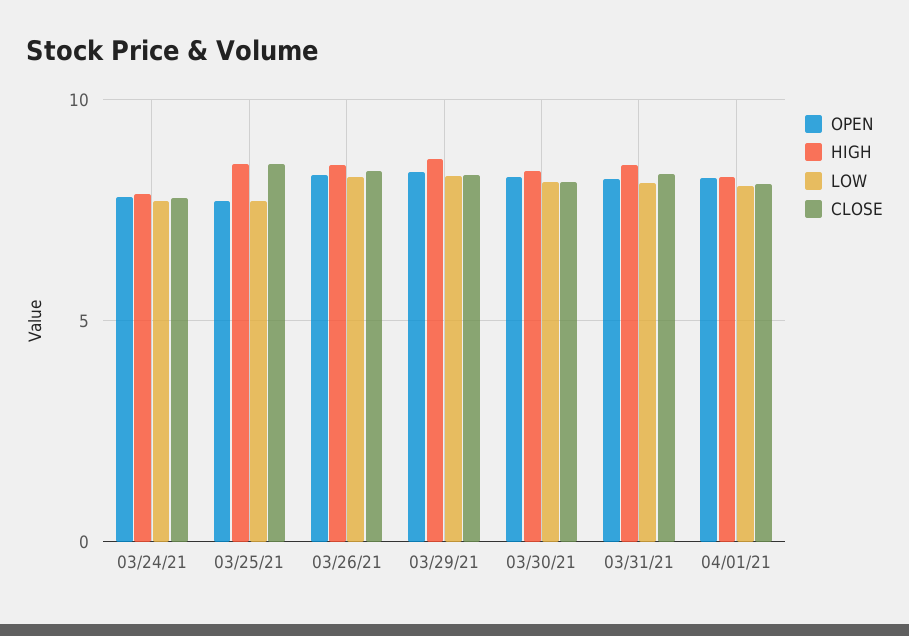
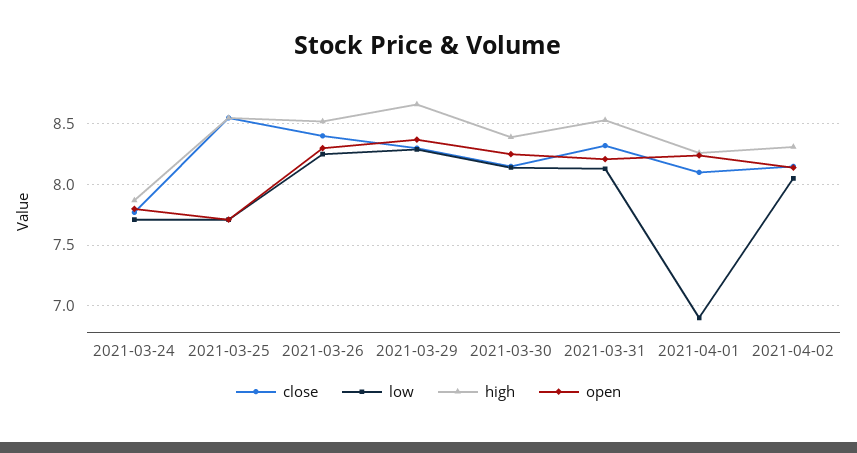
LOW, 04/01/21: 8 -> 6.9
CLOSE, 2021-04-02: none -> 8.15
LOW, 2021-04-02: none -> 8.05
HIGH, 2021-04-02: none -> 8.3
OPEN, 2021-04-02: none -> 8.15

